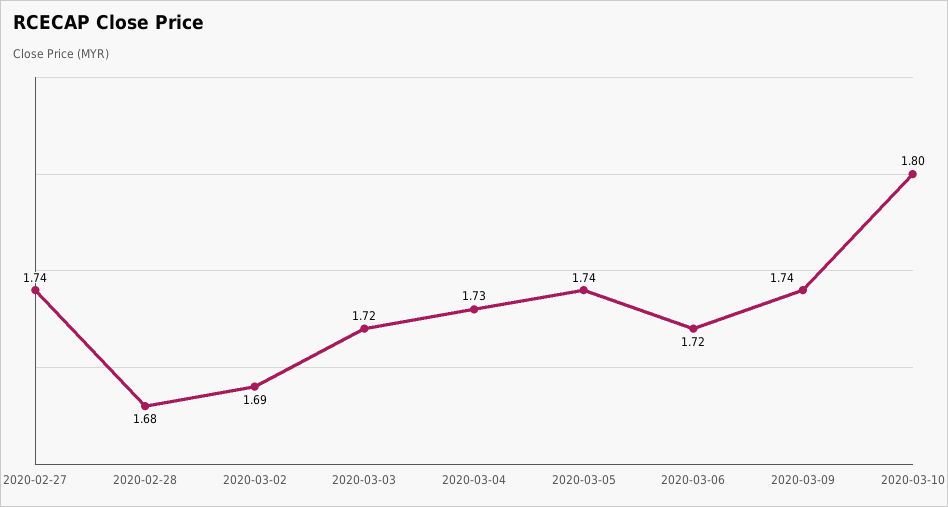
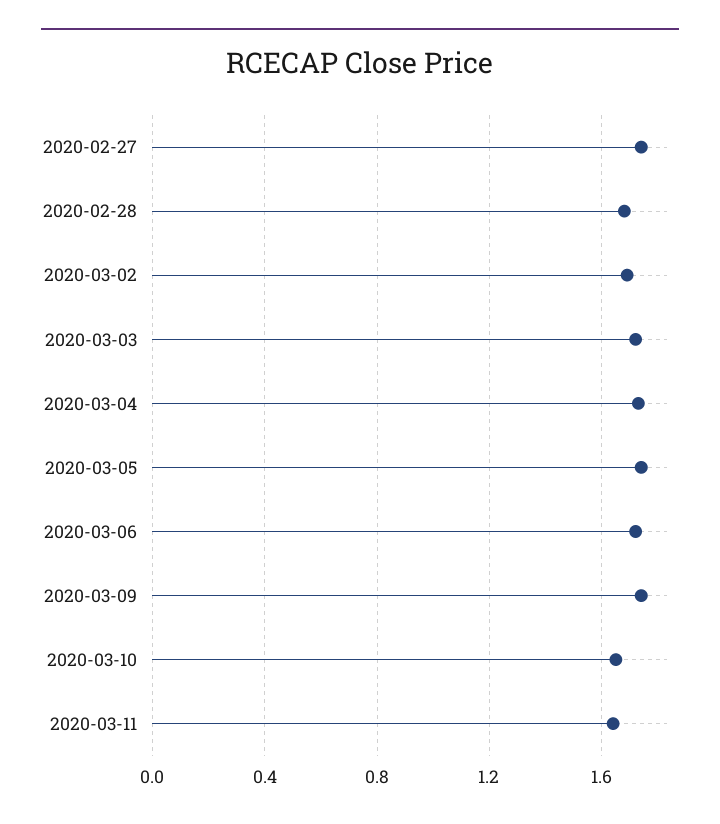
2020-03-10: 1.8 -> 1.65
2020-03-11: none -> 1.65

